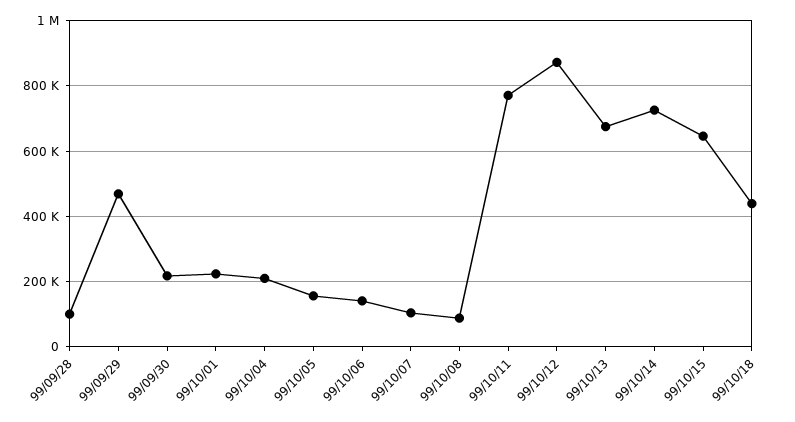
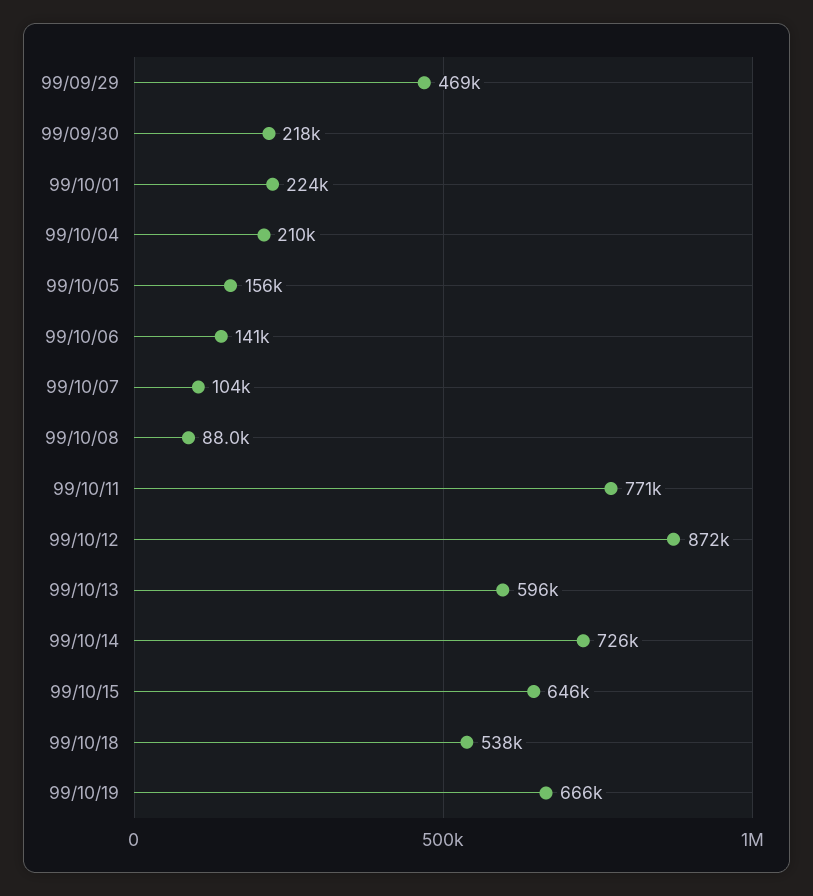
99/09/28: 100000 -> none
99/10/13: 680000 -> 596000
99/10/18: 440000 -> 538000
99/10/19: none -> 666000

